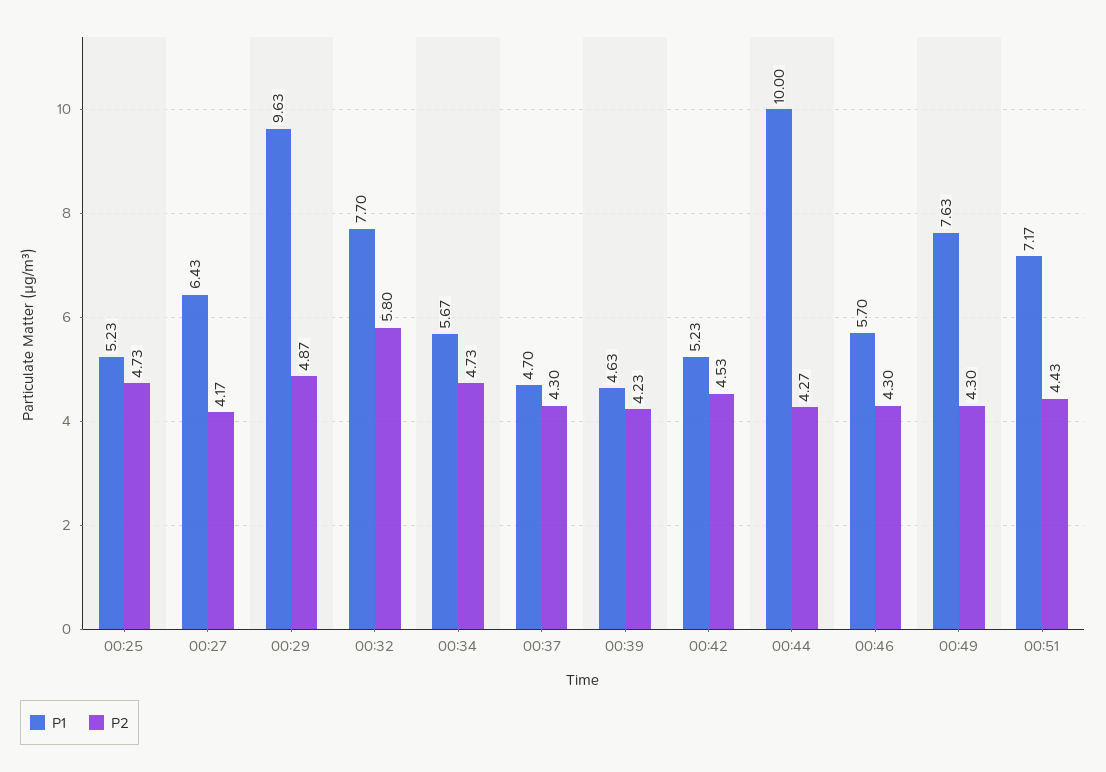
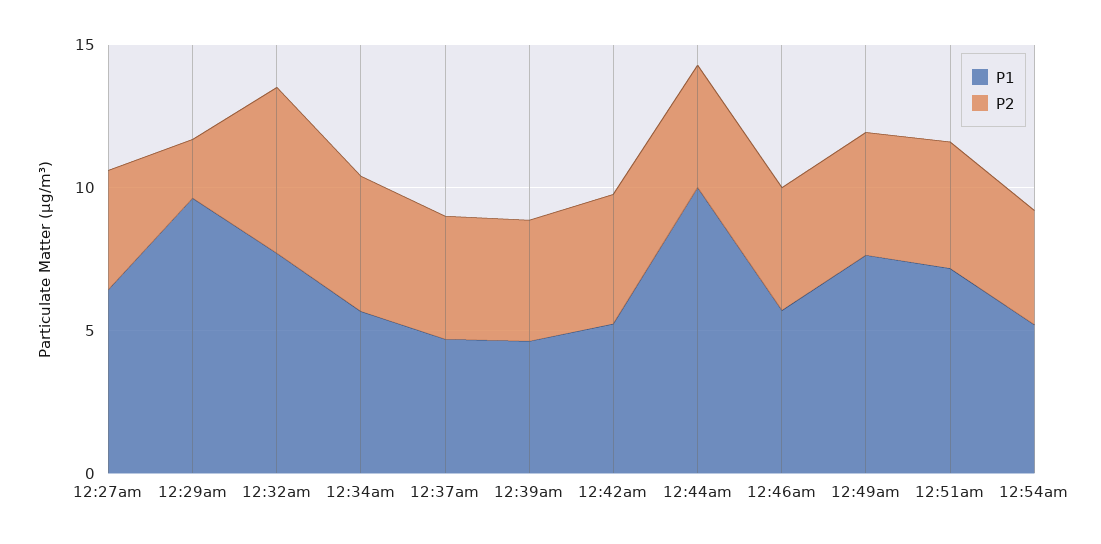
P1, 00:25: 5.23 -> none
P2, 00:25: 4.73 -> none
P2, 00:29: 4.87 -> 2
P1, 12:54am: none -> 5
P2, 12:54am: none -> 4

